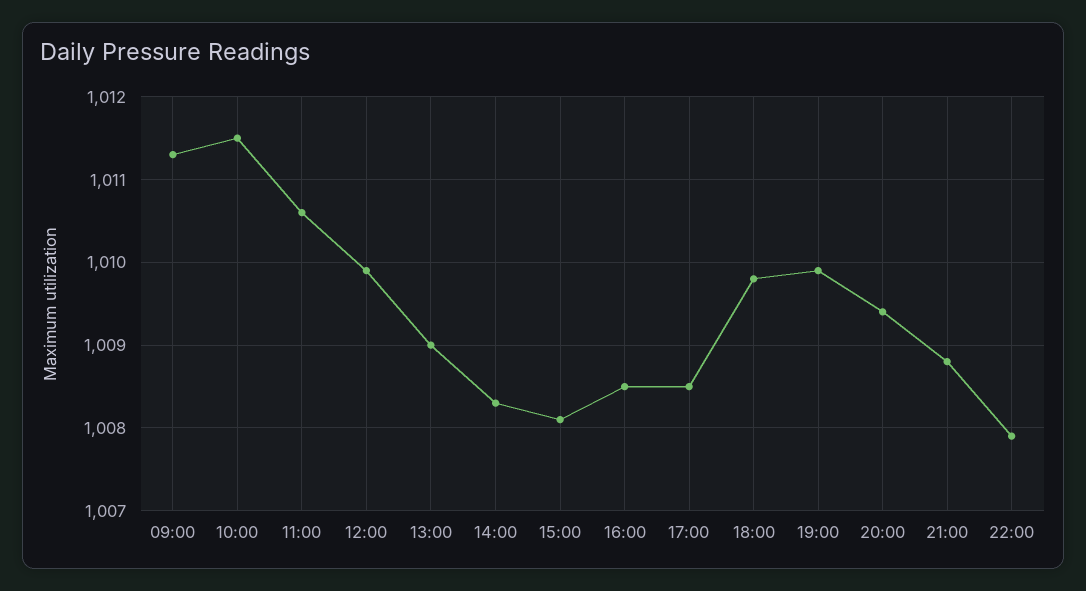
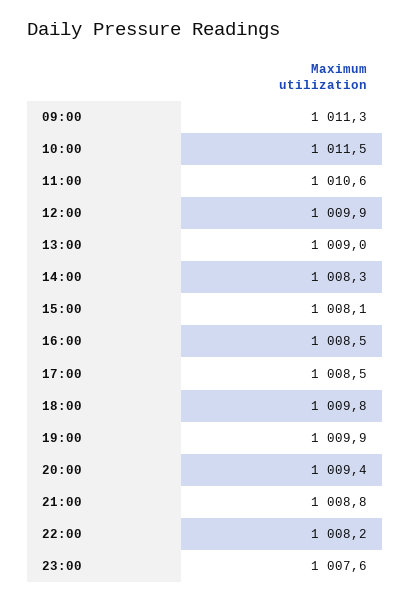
22:00: 1007.9 -> 1008.2
23:00: none -> 1007.6

